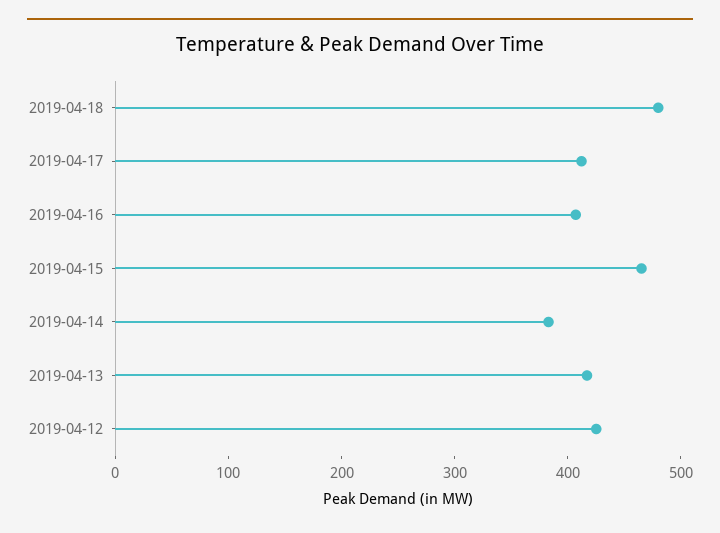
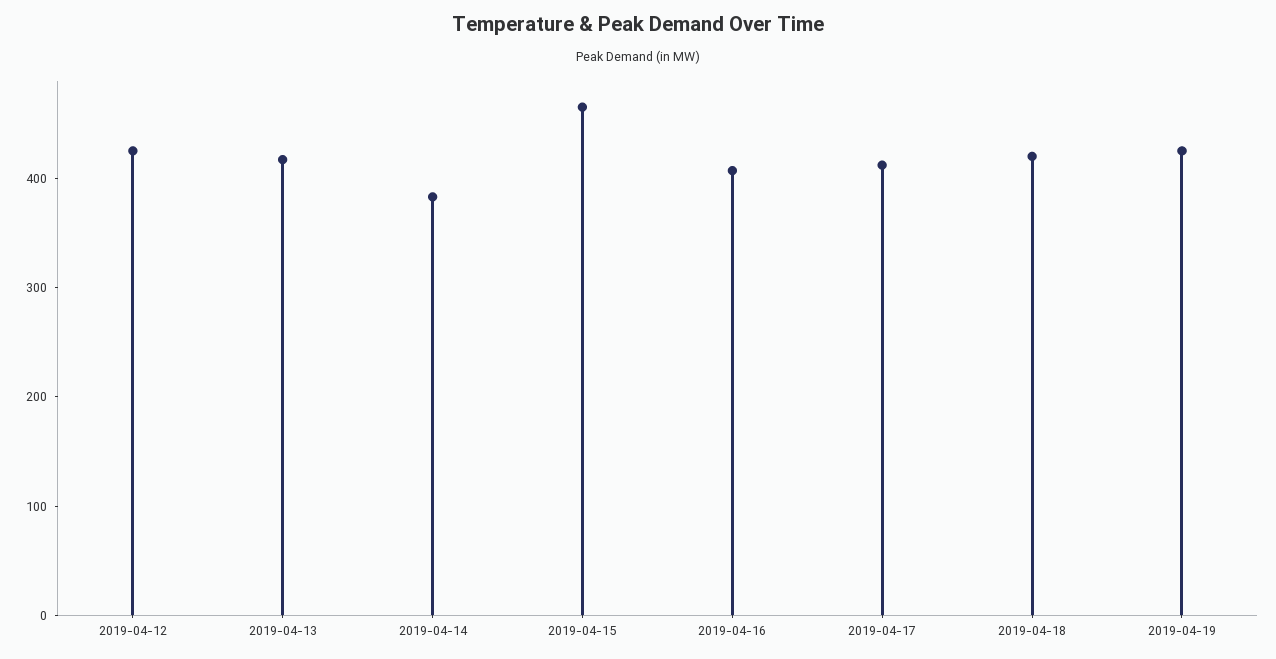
2019-04-18: 480 -> 420
2019-04-19: none -> 420

